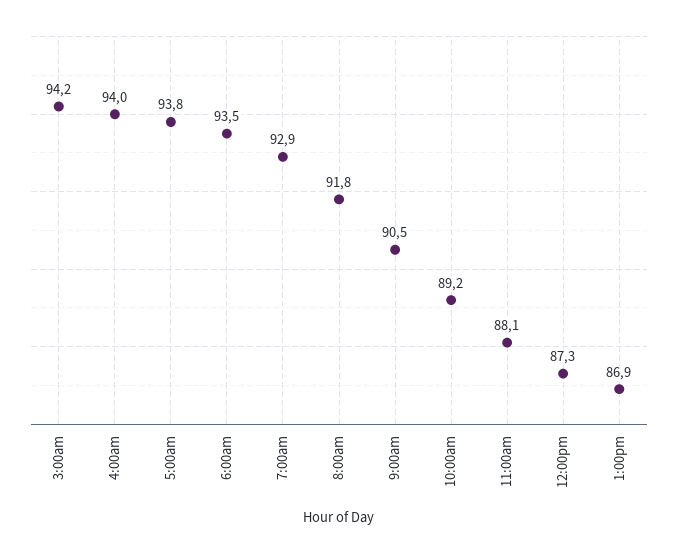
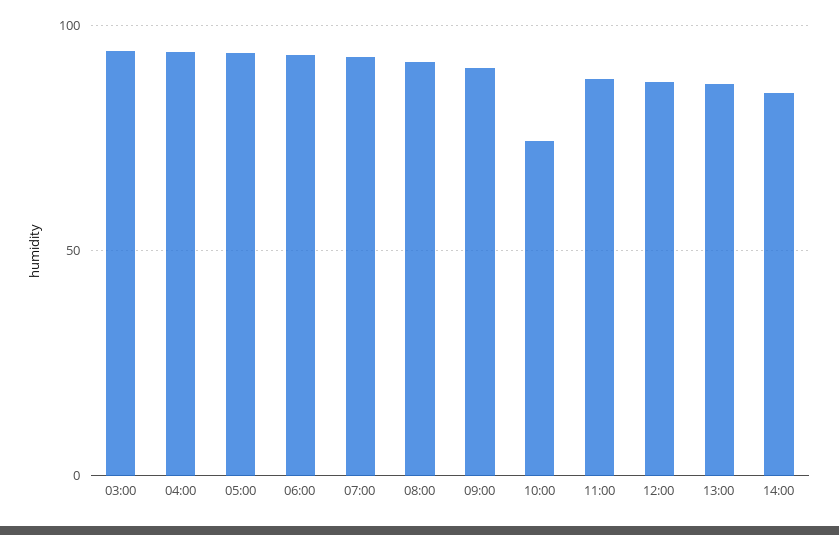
10:00am: 89.2 -> 75
14:00: none -> 85

